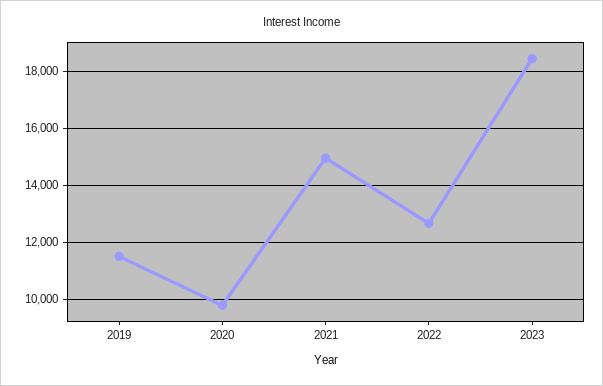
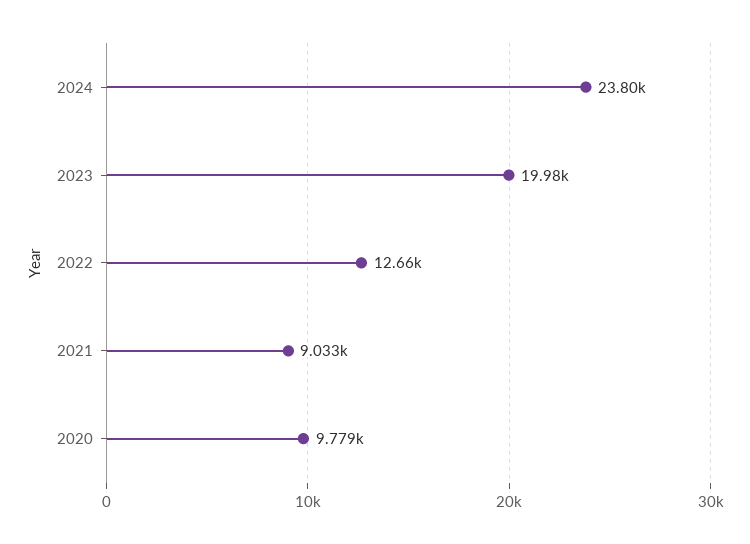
2019: 11500 -> none
2021: 15000 -> 9033
2023: 18500 -> 19980
2024: none -> 23800

